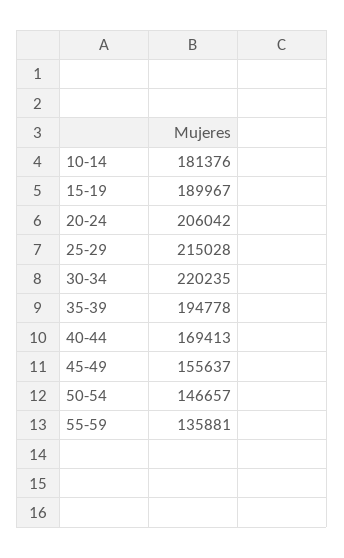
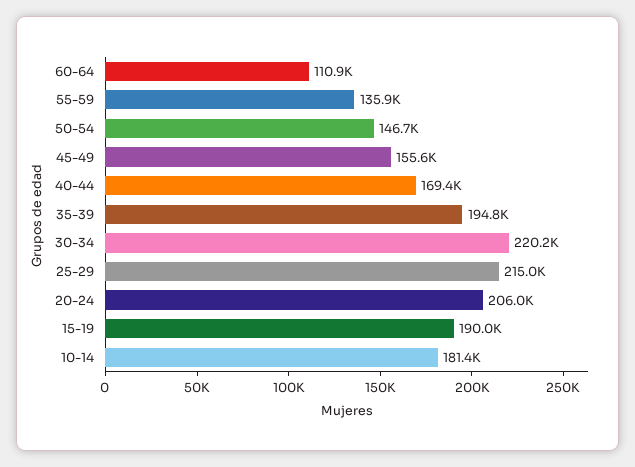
60-64: none -> 110900

